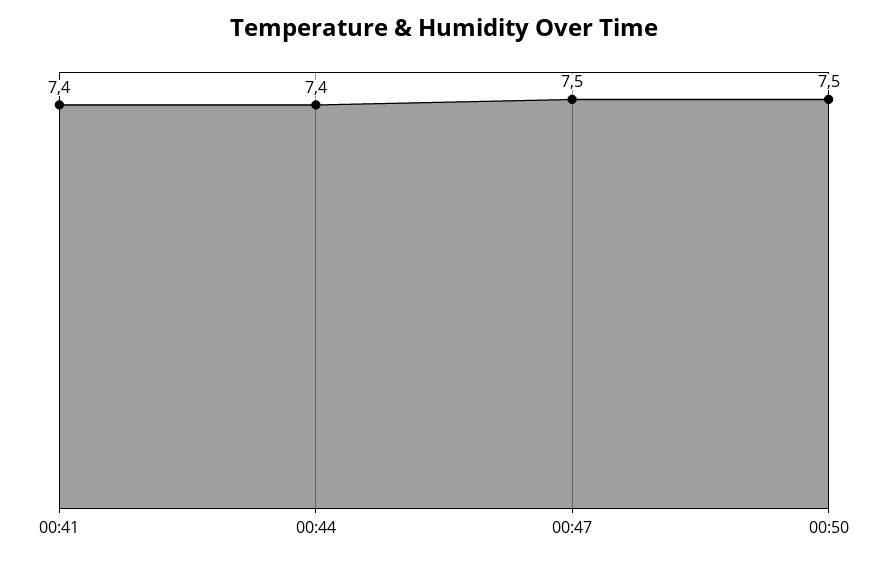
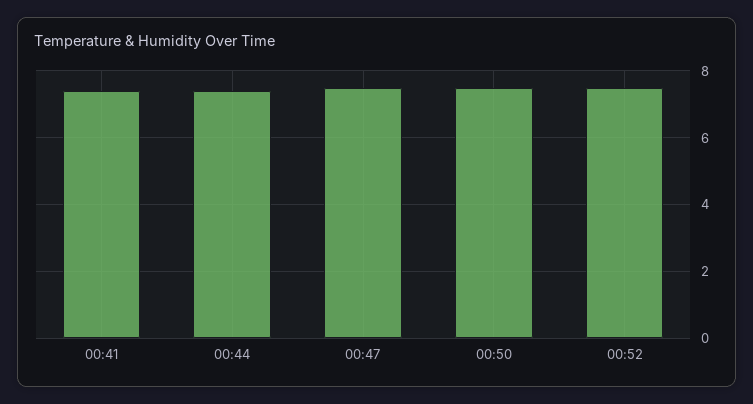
00:52: none -> 7.5

